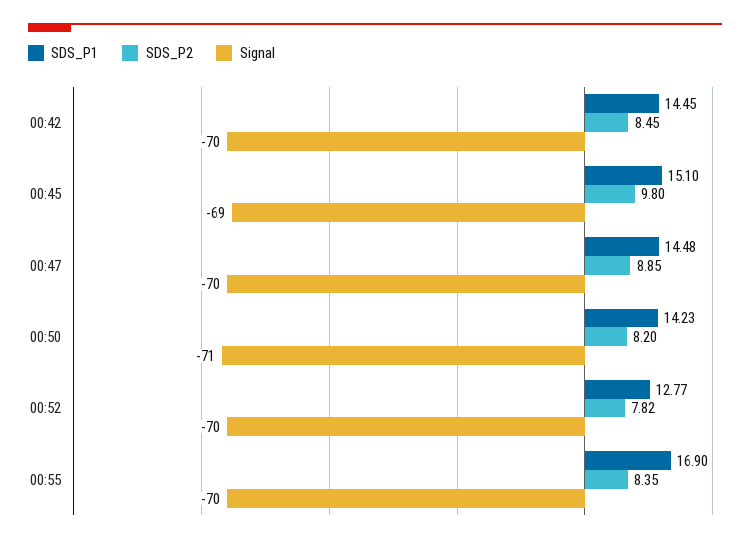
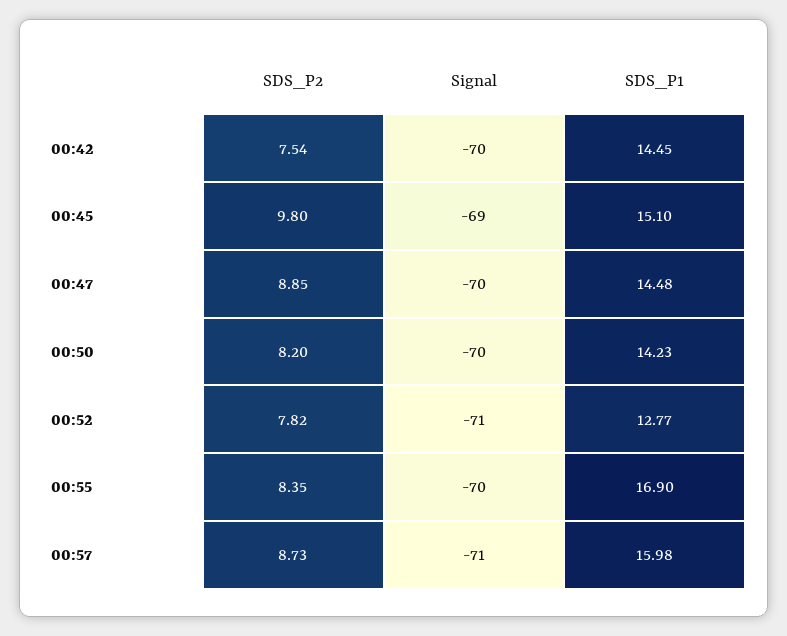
SDS_P2, 00:42: 8.45 -> 7.54
Signal, 00:50: -71 -> -70
Signal, 00:52: -70 -> -71
SDS_P2, 00:57: none -> 8.73
Signal, 00:57: none -> -71
SDS_P1, 00:57: none -> 15.98

